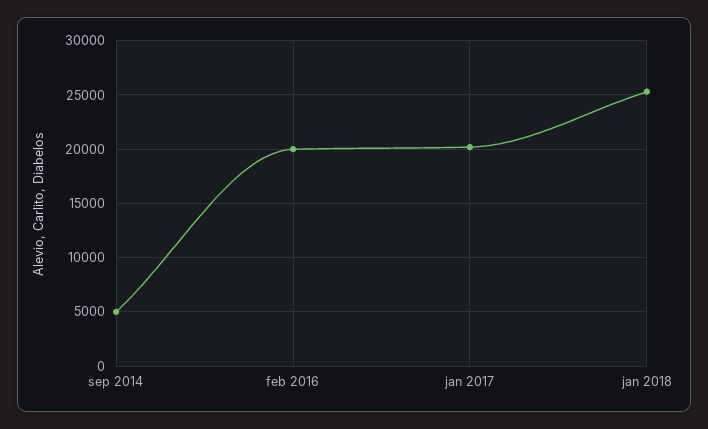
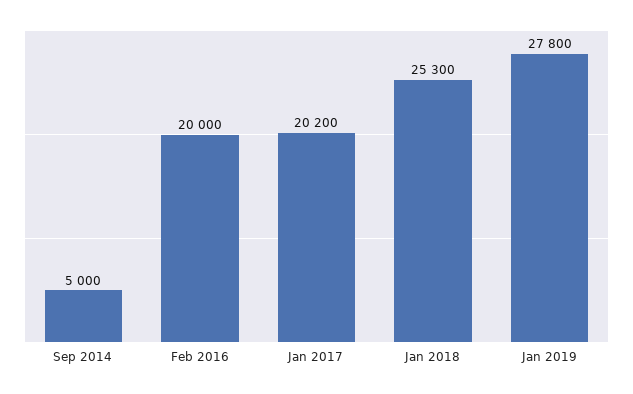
Jan 2019: none -> 27800

